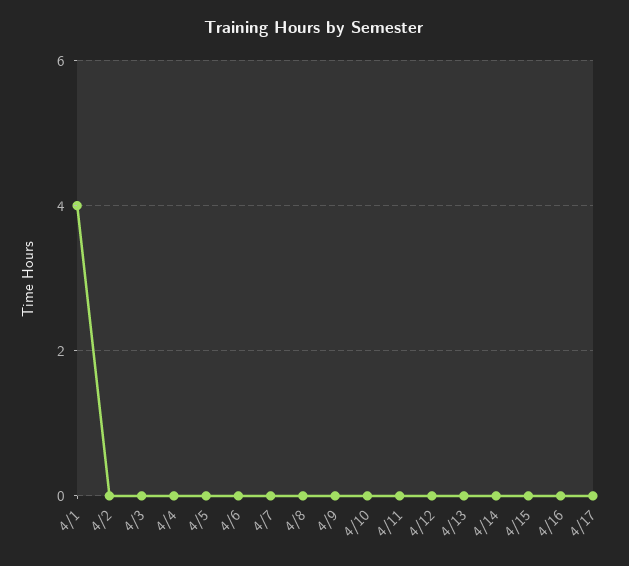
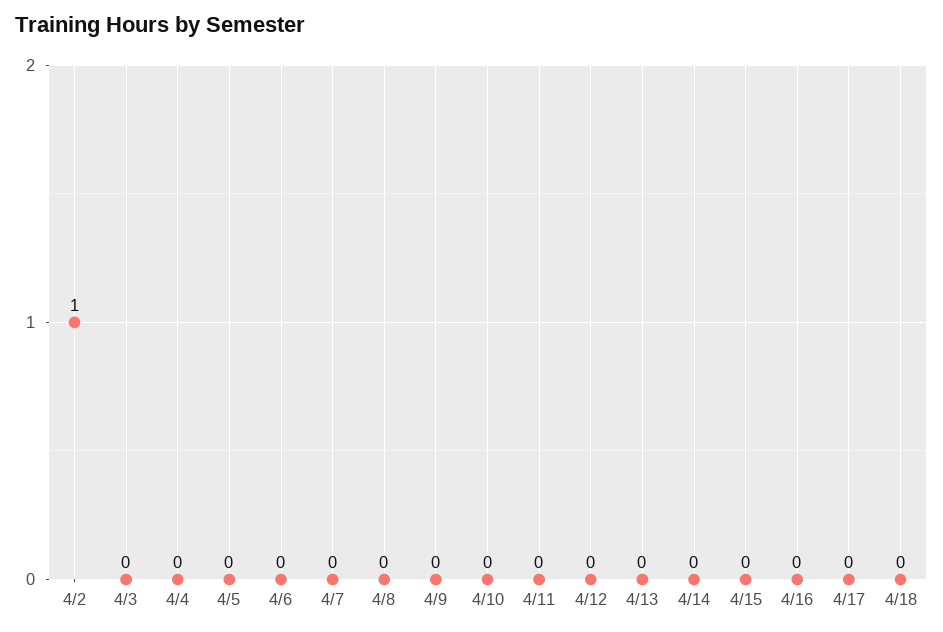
4/1: 4 -> none
4/2: 0 -> 1
4/18: none -> 0

